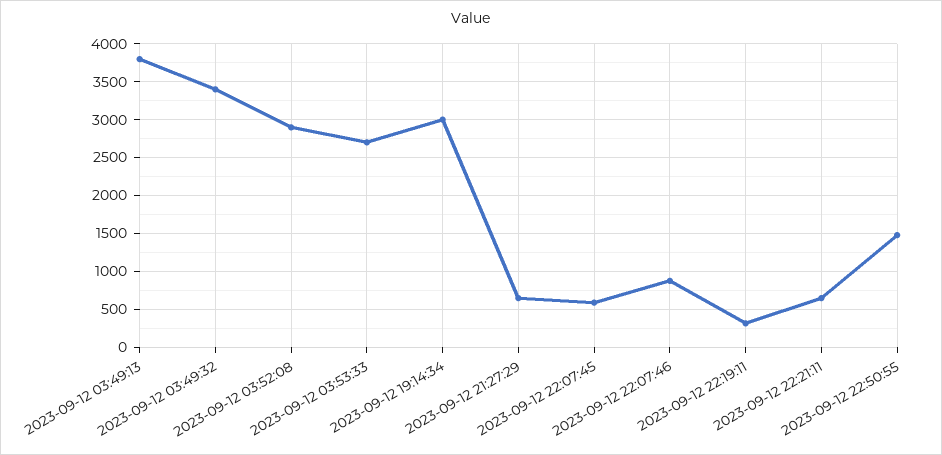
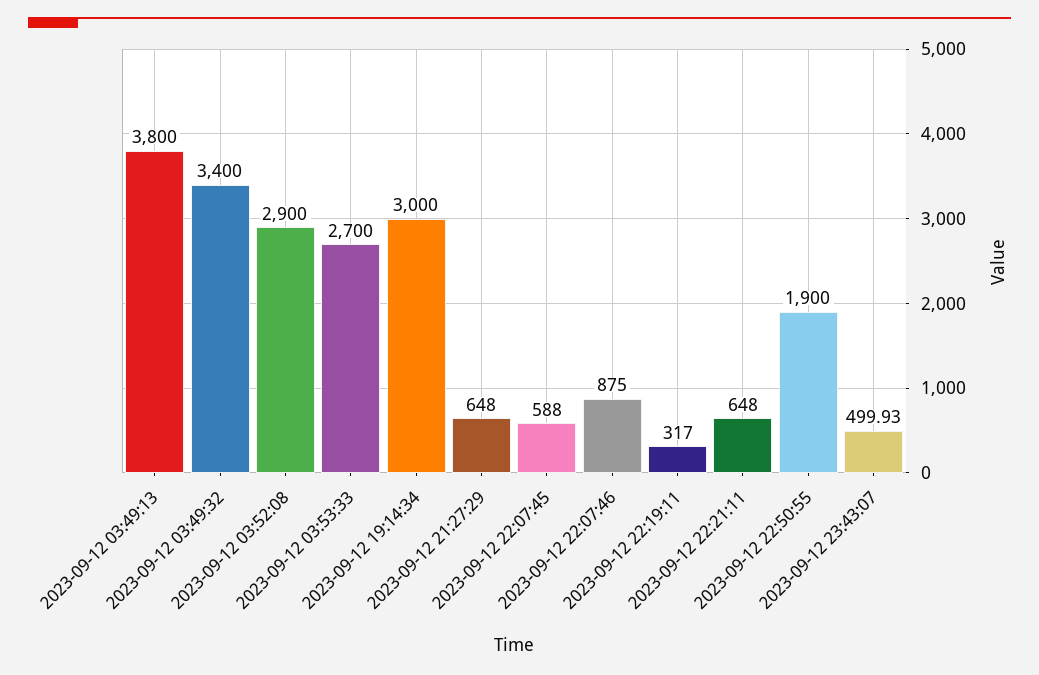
2023-09-12 22:50:55: 1500 -> 1900
2023-09-12 23:43:07: none -> 499.93

